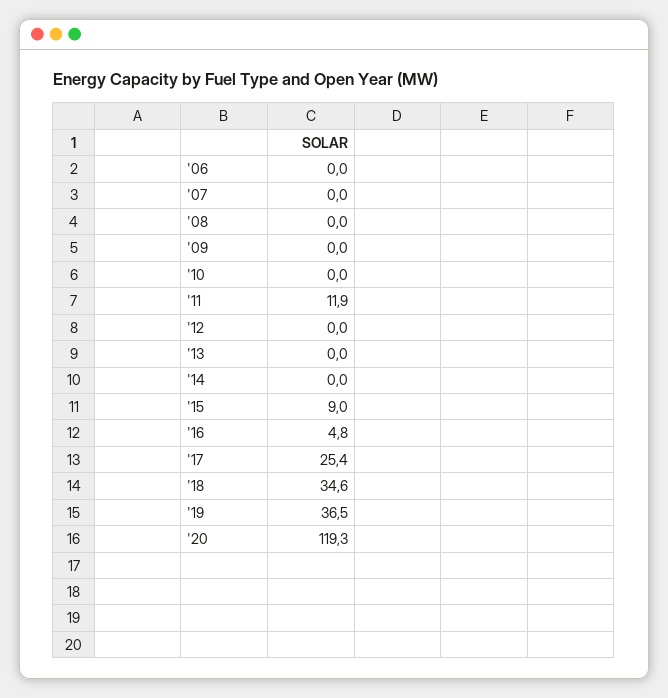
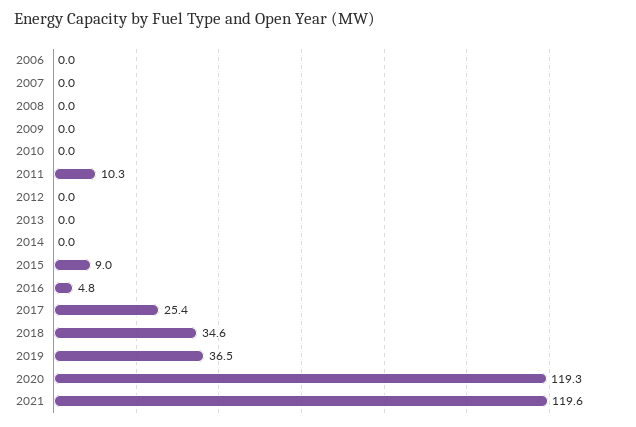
'11: 11.9 -> 10.3
2021: none -> 119.6

